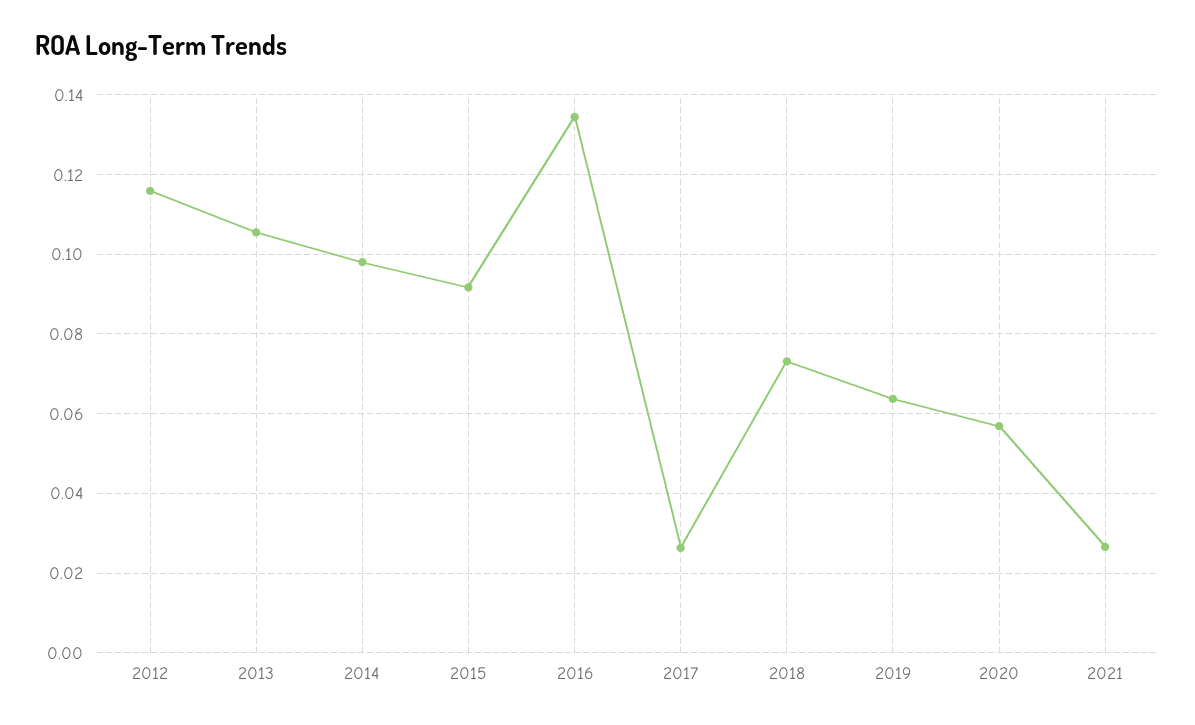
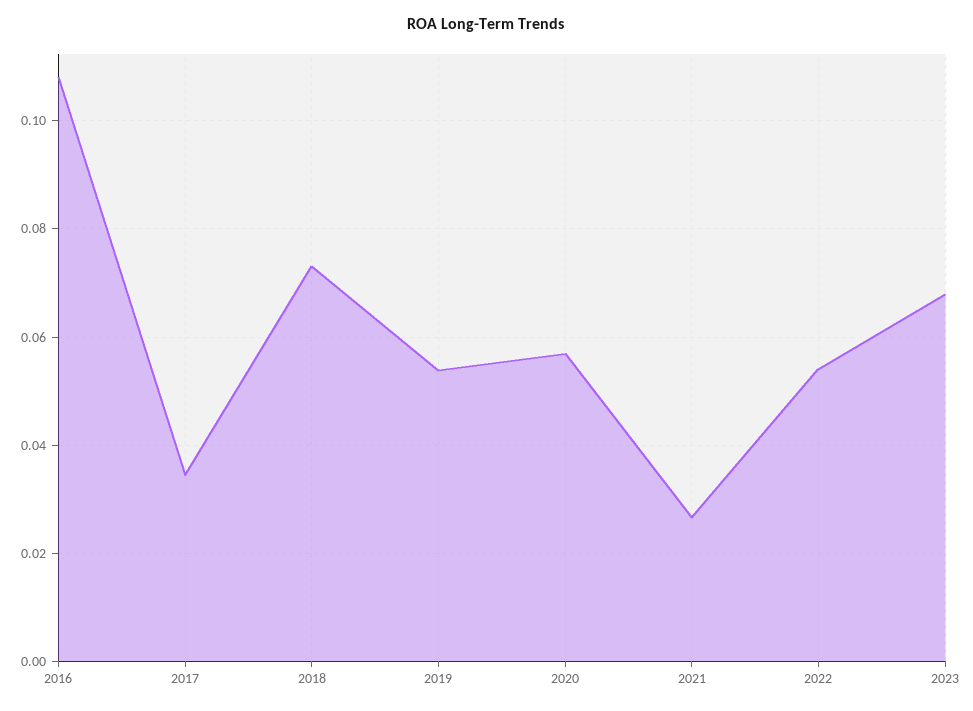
2012: 0.116 -> none
2013: 0.106 -> none
2014: 0.098 -> none
2015: 0.092 -> none
2016: 0.134 -> 0.108
2017: 0.026 -> 0.034
2019: 0.064 -> 0.054
2022: none -> 0.054
2023: none -> 0.068

